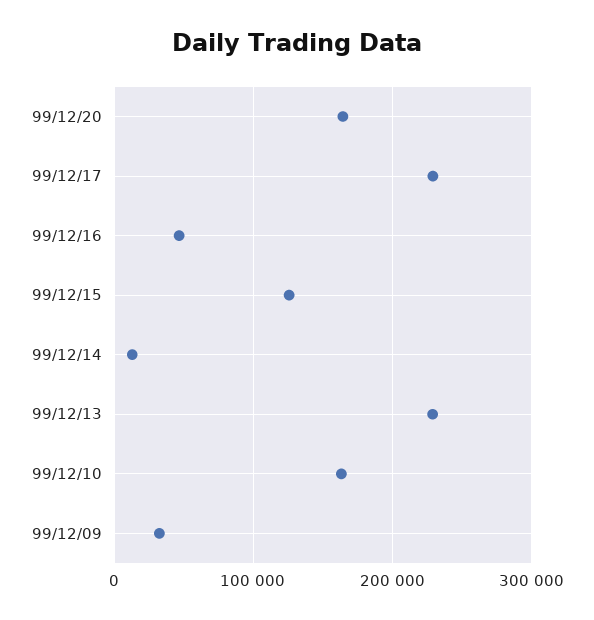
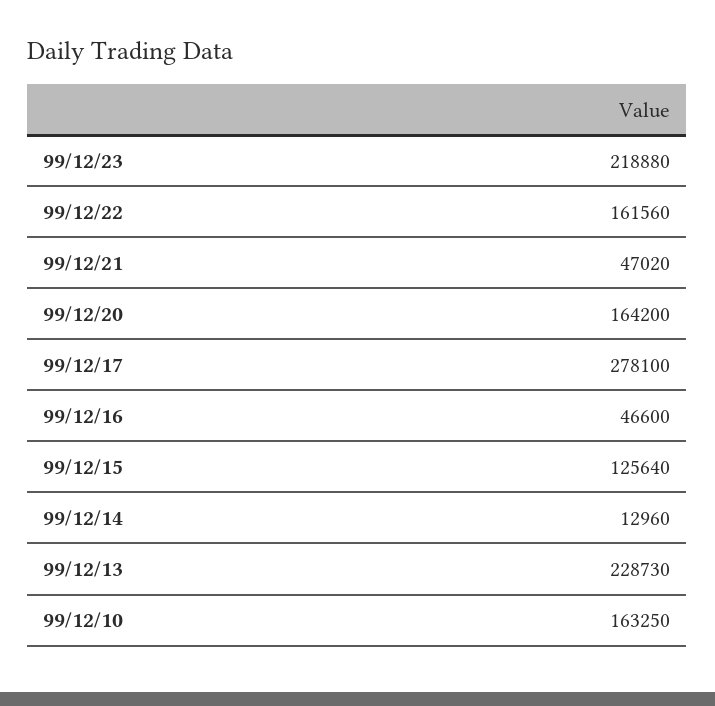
99/12/17: 230000 -> 278100
99/12/09: 30000 -> none
99/12/23: none -> 218880
99/12/22: none -> 161560
99/12/21: none -> 47020

